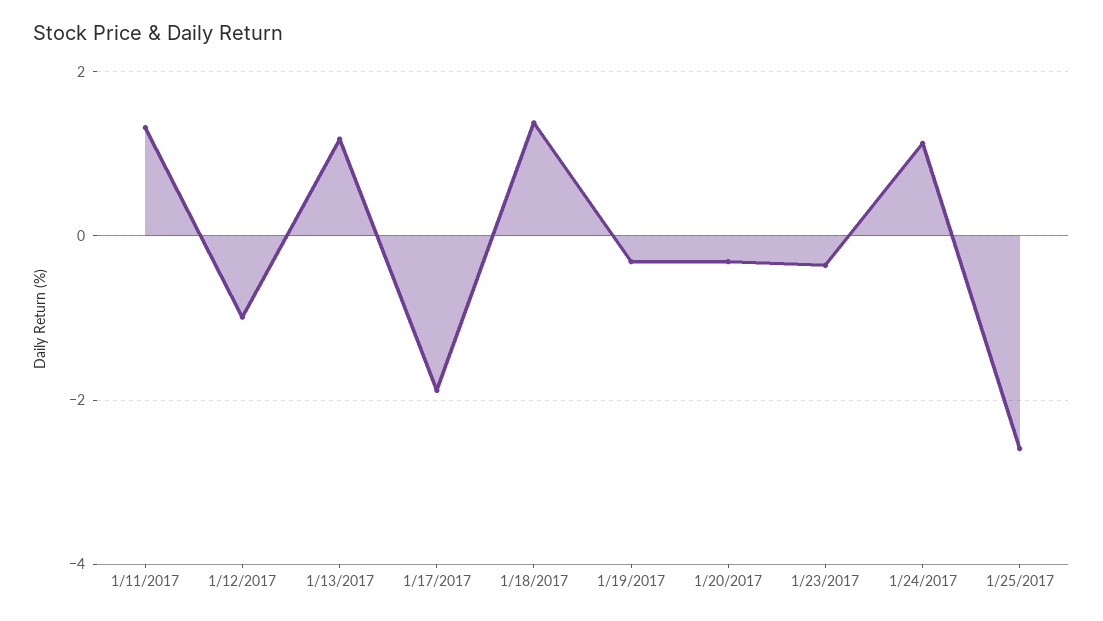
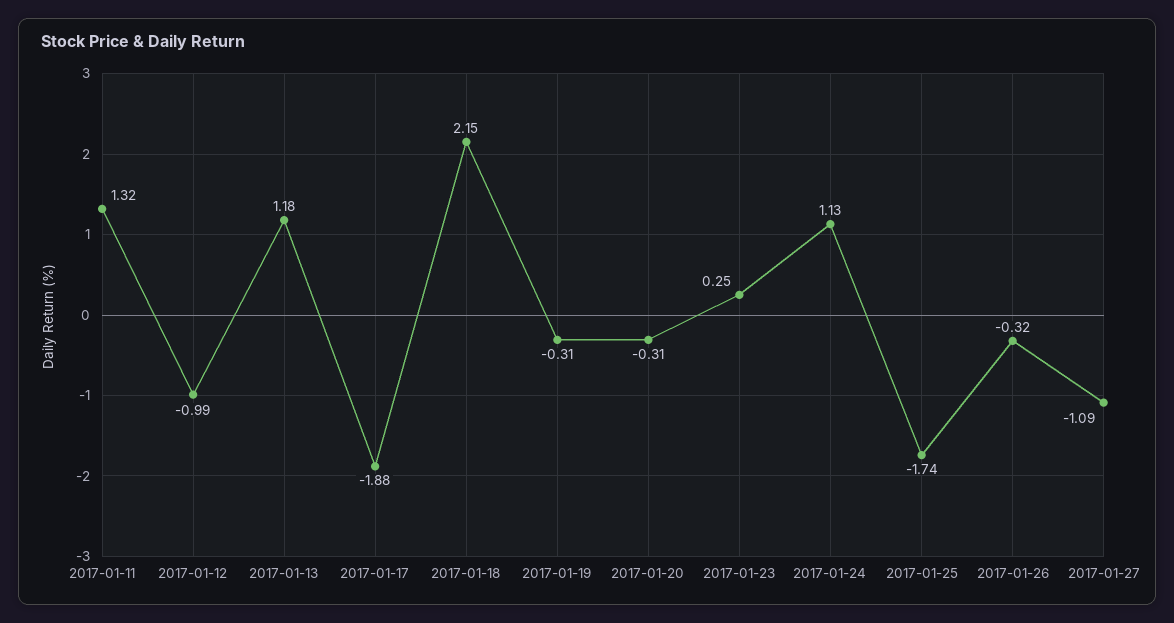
1/18/2017: 1.4 -> 2.15
1/23/2017: -0.4 -> 0.25
1/25/2017: -2.6 -> -1.74
2017-01-26: none -> -0.32
2017-01-27: none -> -1.09

